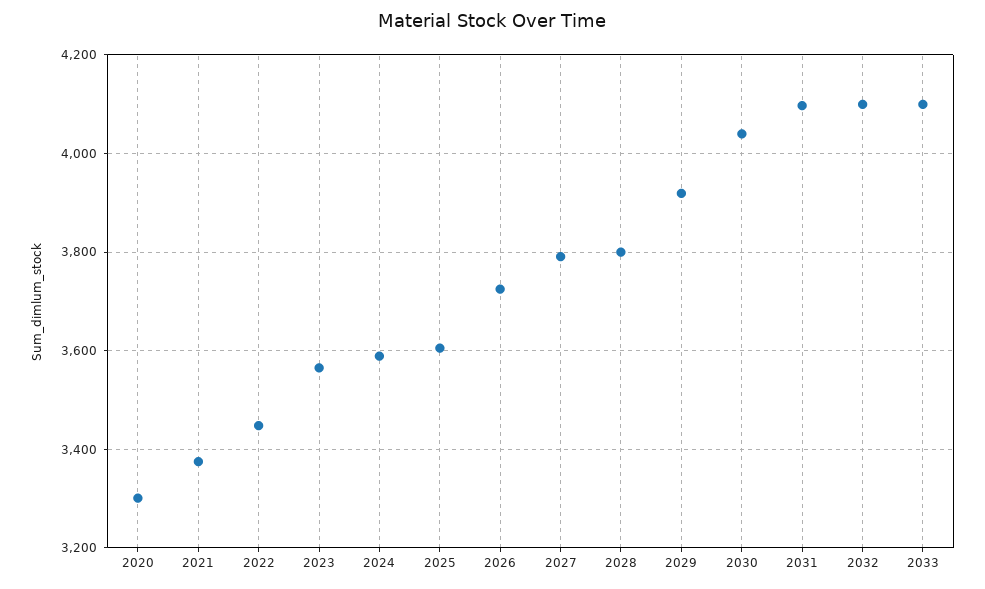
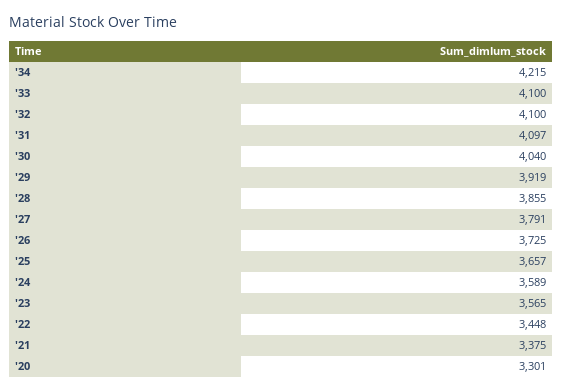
2025: 3600 -> 3657
2028: 3800 -> 3855
'34: none -> 4215

